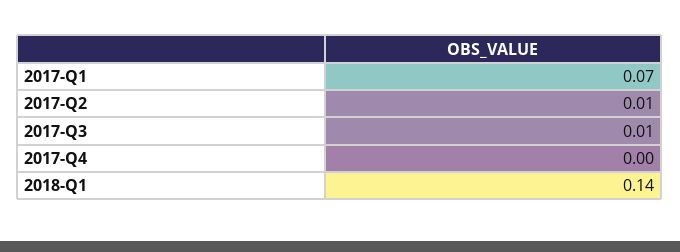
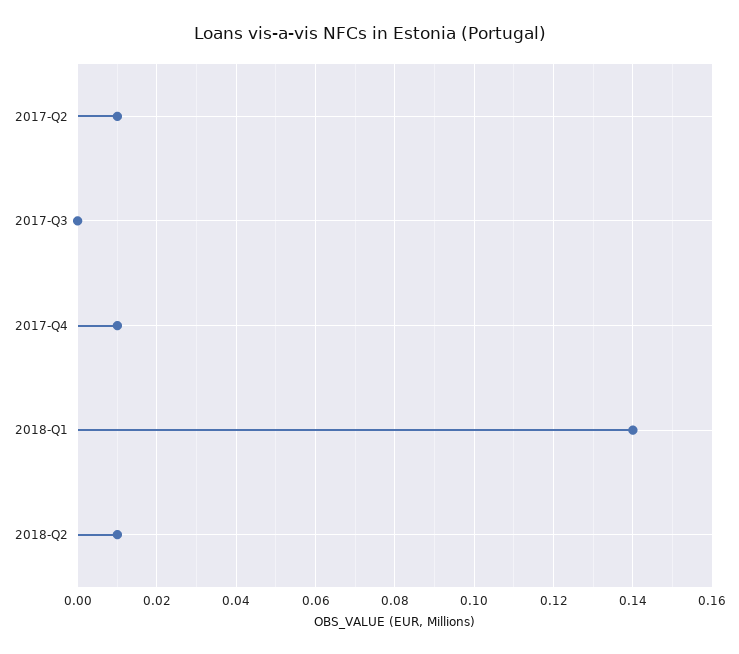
2017-Q1: 0.07 -> none
2017-Q3: 0.01 -> 0
2017-Q4: 0 -> 0.01
2018-Q2: none -> 0.01

